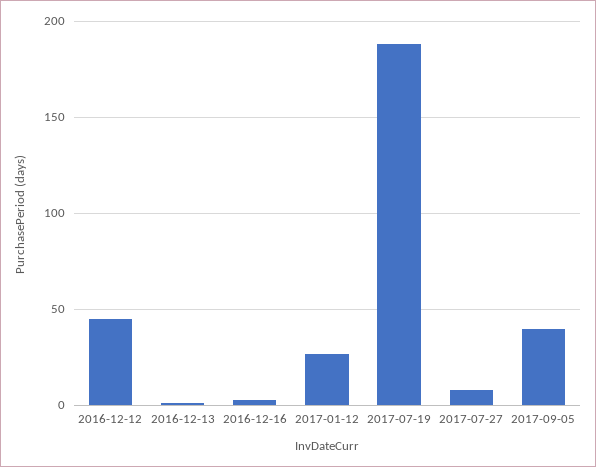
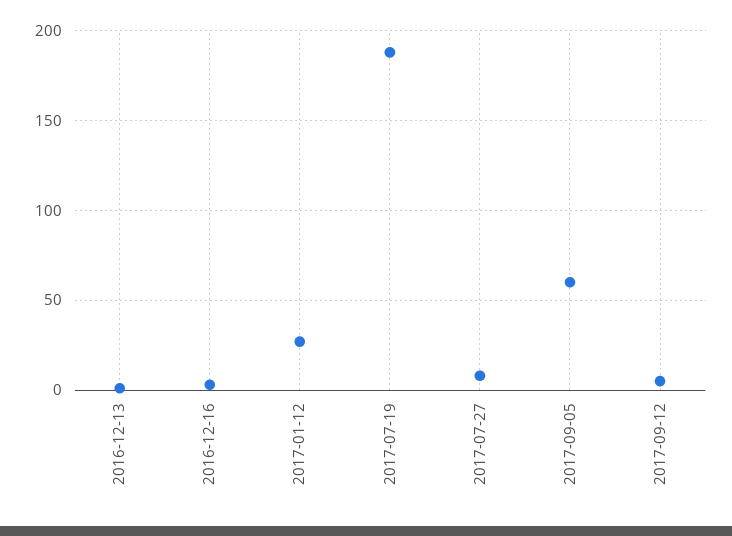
2016-12-12: 45 -> none
2017-09-05: 40 -> 60
2017-09-12: none -> 5

